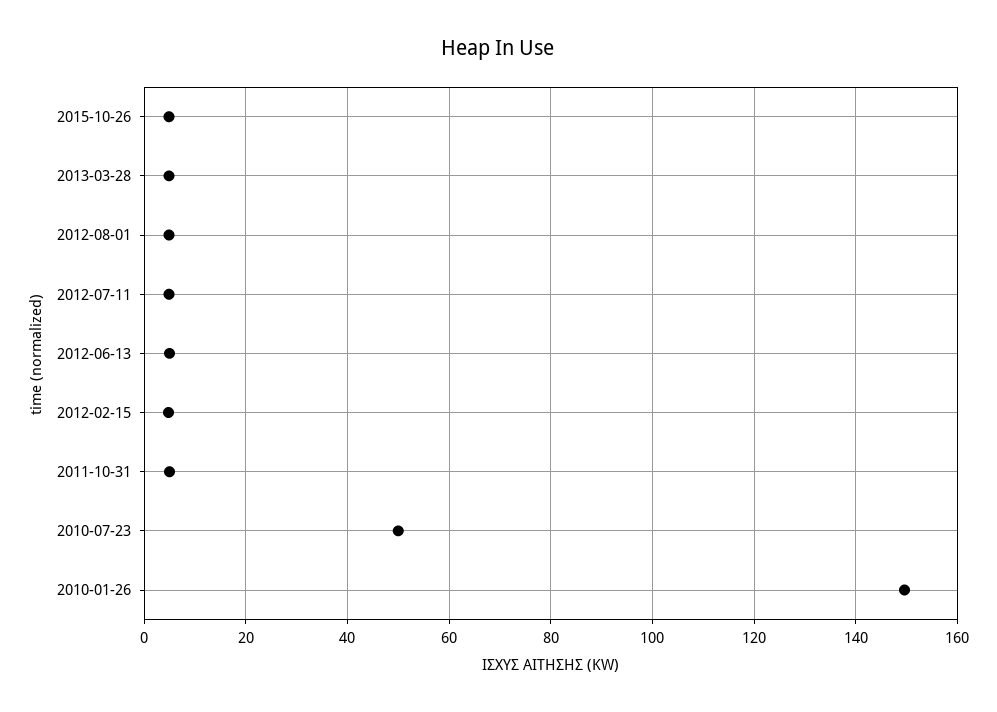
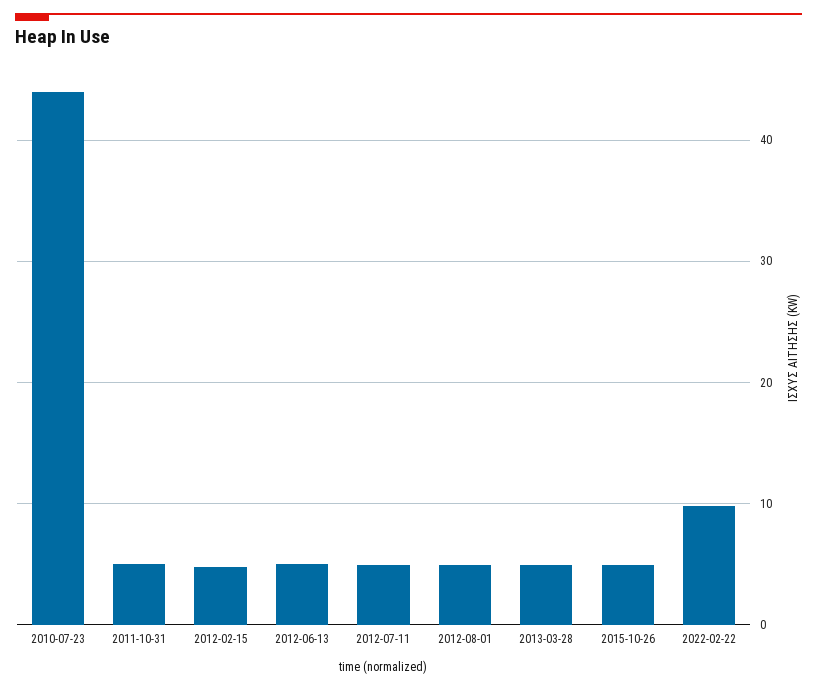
2010-07-23: 50 -> 44
2010-01-26: 150 -> none
2022-02-22: none -> 10

